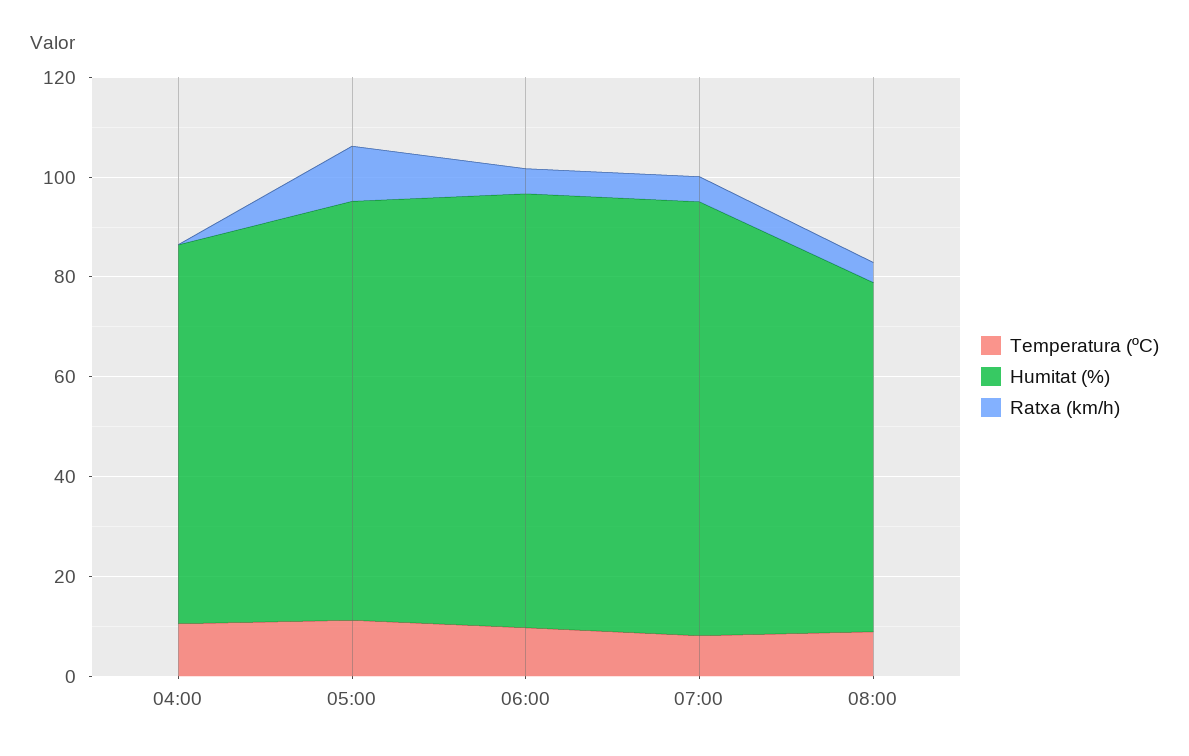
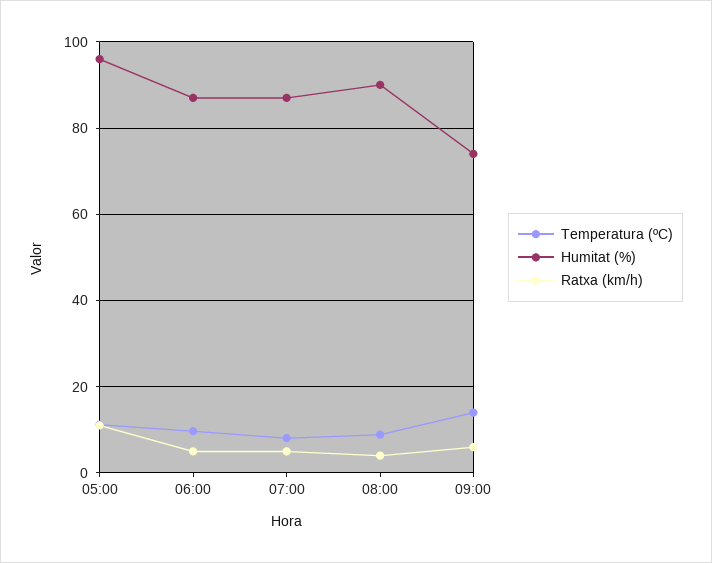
Temperatura (ºC), 04:00: 10 -> none
Humitat (%), 04:00: 75 -> none
Ratxa (km/h), 04:00: 0 -> none
Humitat (%), 05:00: 85 -> 96
Humitat (%), 08:00: 70 -> 90
Temperatura (ºC), 09:00: none -> 14
Humitat (%), 09:00: none -> 74
Ratxa (km/h), 09:00: none -> 6

